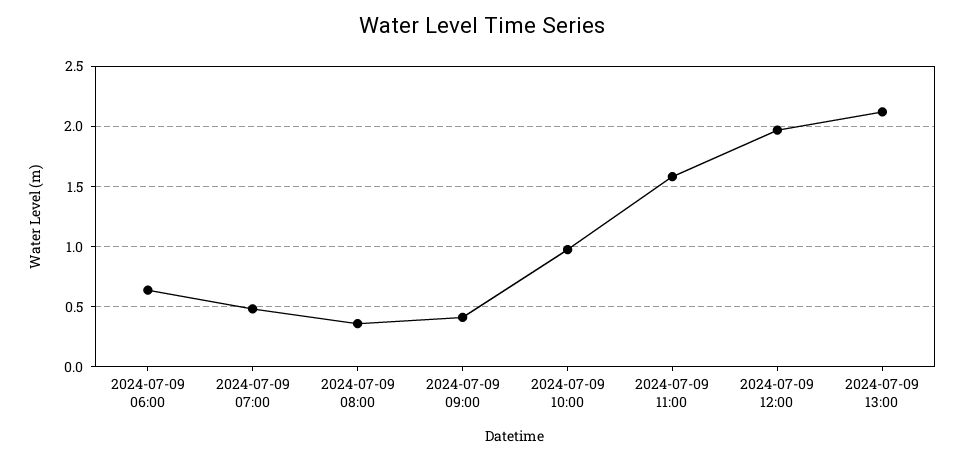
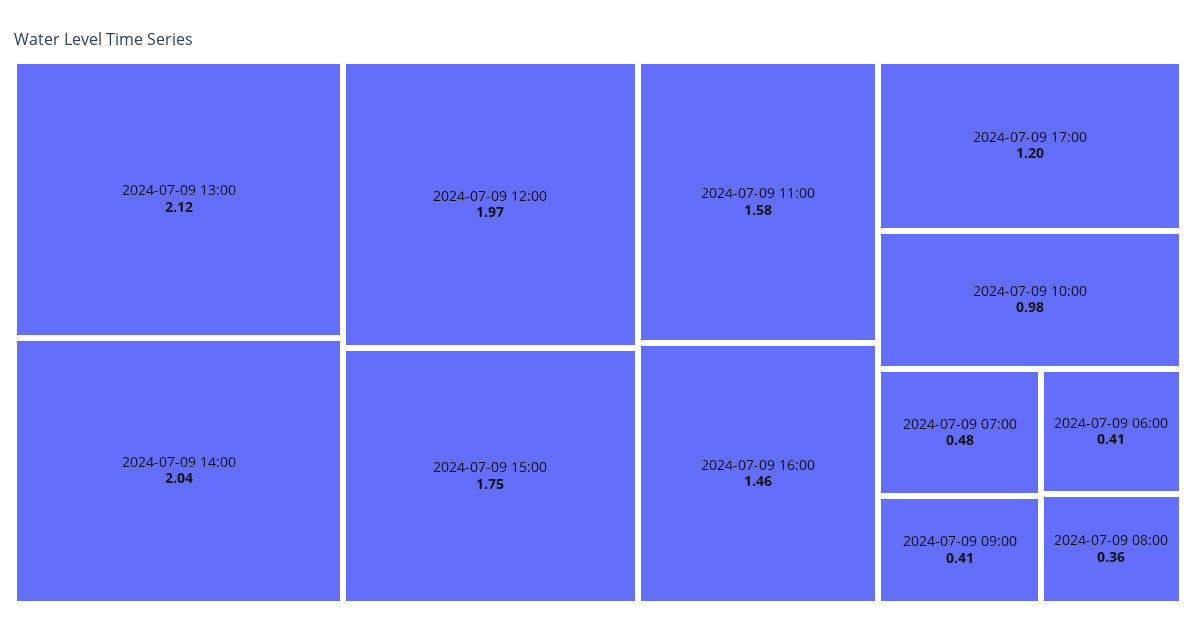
2024-07-09 06:00: 0.65 -> 0.41
2024-07-09 14:00: none -> 2.04
2024-07-09 15:00: none -> 1.75
2024-07-09 16:00: none -> 1.46
2024-07-09 17:00: none -> 1.2

